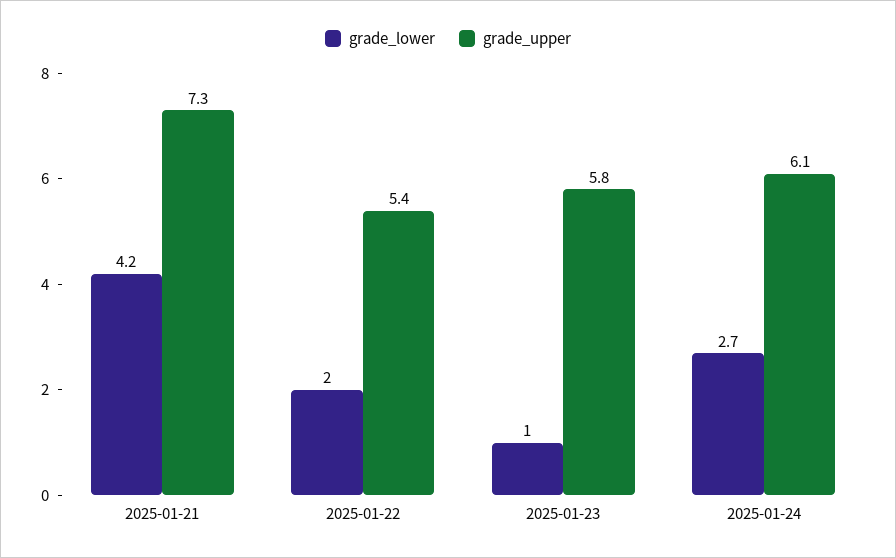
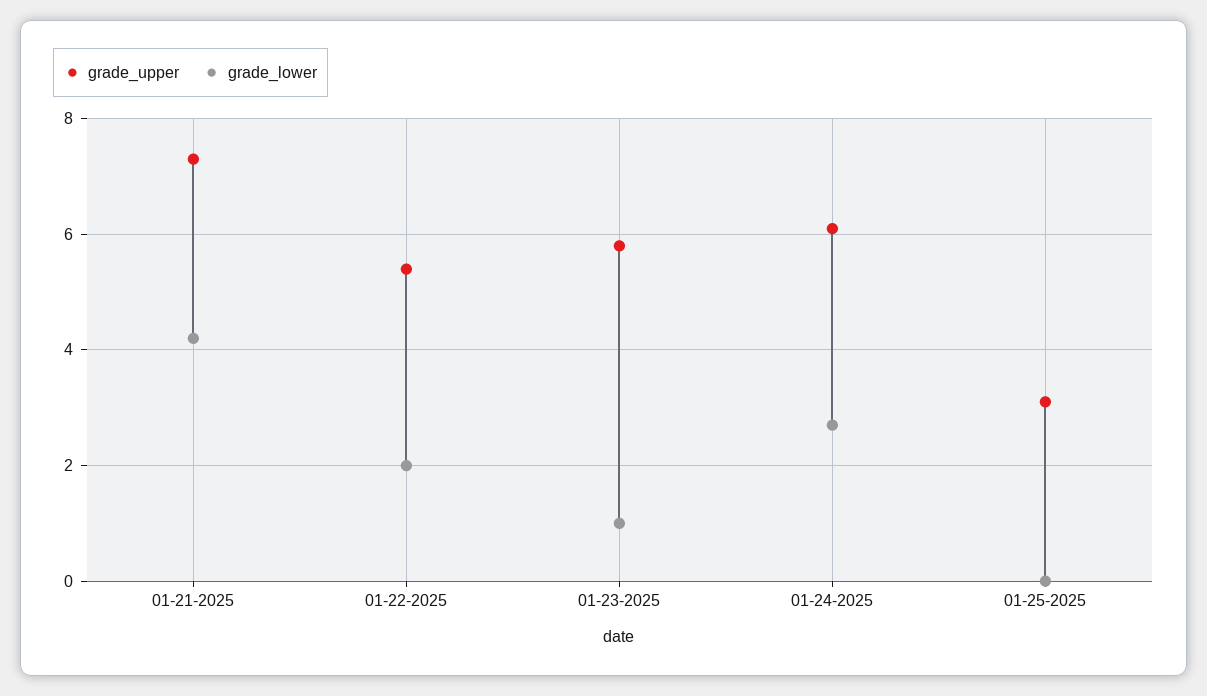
grade_upper, 01-25-2025: none -> 3
grade_lower, 01-25-2025: none -> 0

